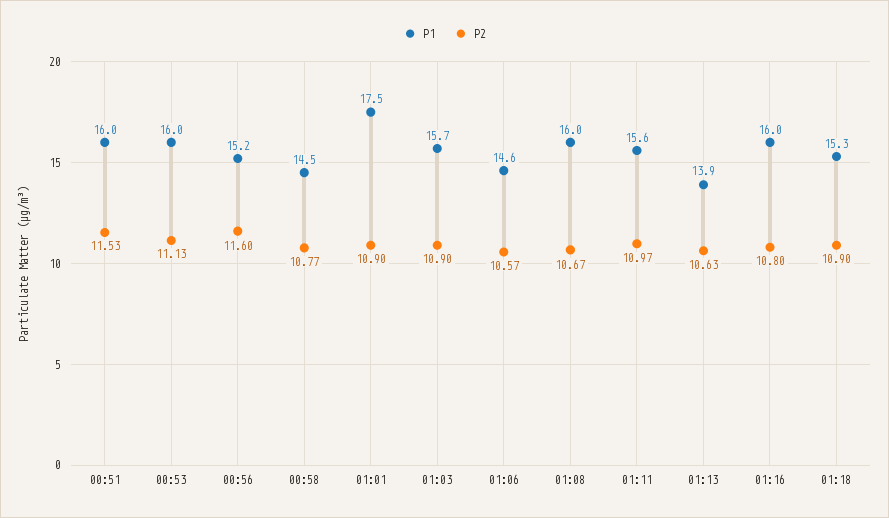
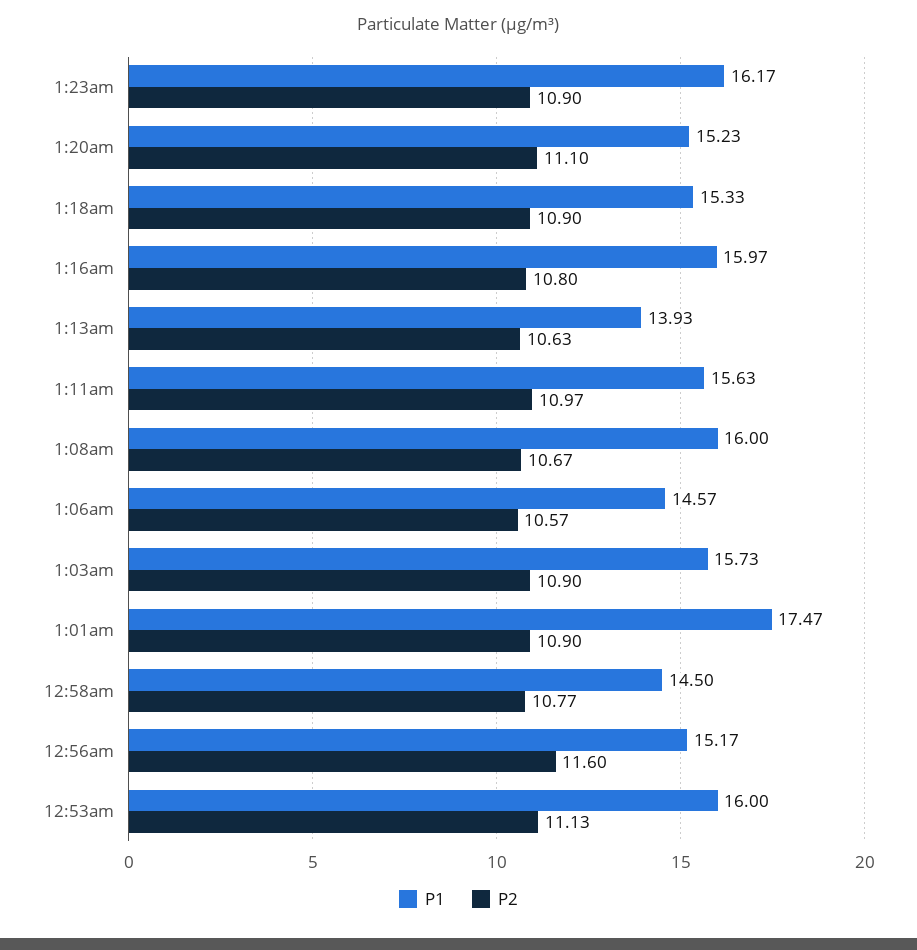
P1, 00:51: 16 -> none
P2, 00:51: 11.53 -> none
P1, 1:23am: none -> 16.17
P2, 1:23am: none -> 10.9
P1, 1:20am: none -> 15.23
P2, 1:20am: none -> 11.1

